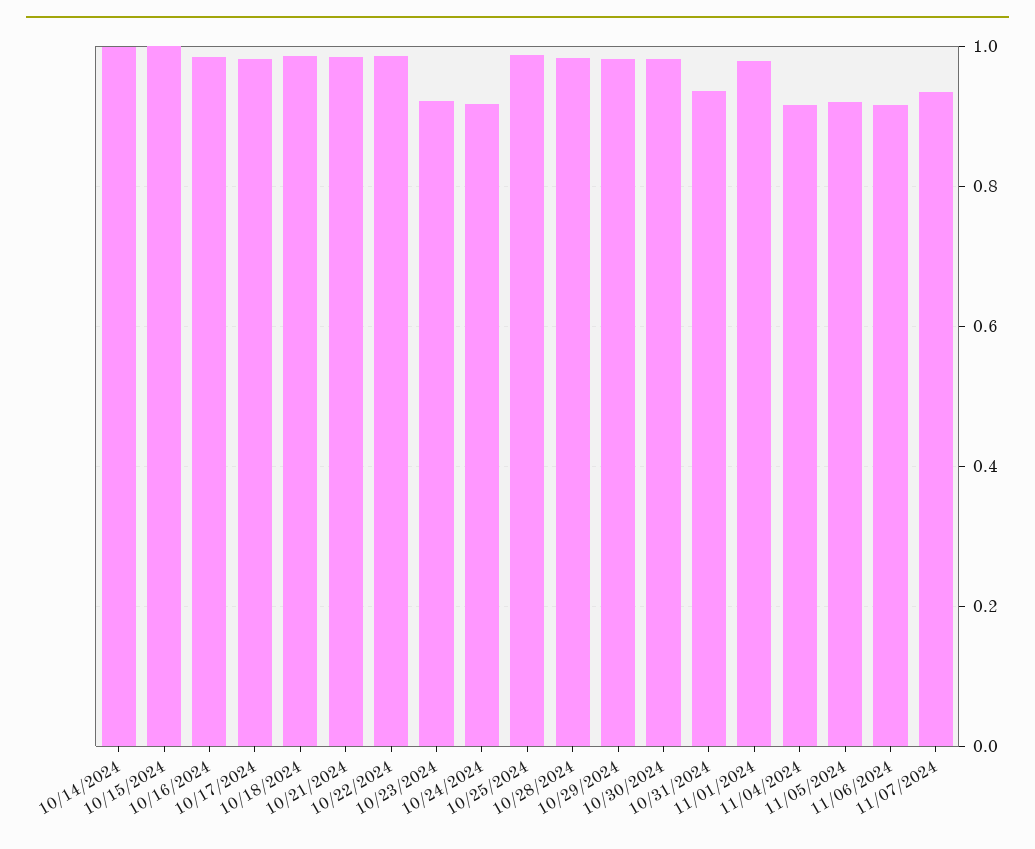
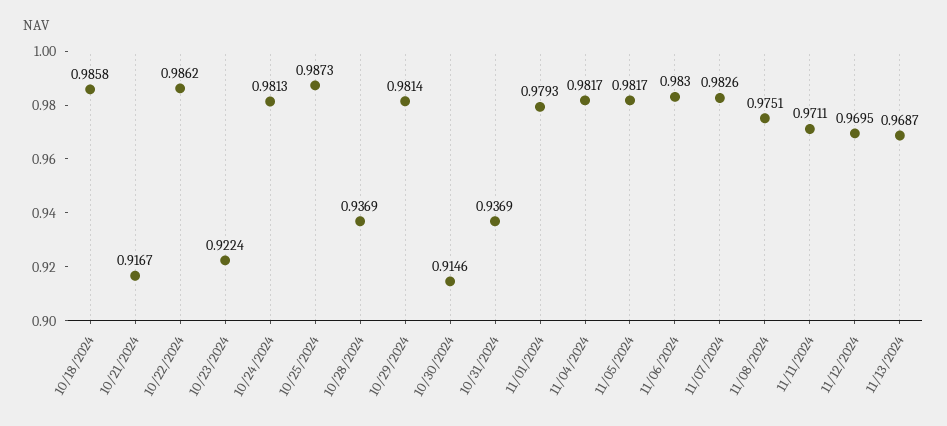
10/14/2024: 1 -> none
10/15/2024: 1 -> none
10/16/2024: 0.98 -> none
10/17/2024: 0.98 -> none
10/21/2024: 0.98 -> 0.9167
10/24/2024: 0.92 -> 0.9813
10/28/2024: 0.98 -> 0.9369
10/30/2024: 0.98 -> 0.9146
11/04/2024: 0.92 -> 0.9817
11/05/2024: 0.92 -> 0.9817
11/06/2024: 0.92 -> 0.983
11/07/2024: 0.94 -> 0.9826
11/08/2024: none -> 0.9751
11/11/2024: none -> 0.9711
11/12/2024: none -> 0.9695
11/13/2024: none -> 0.9687

